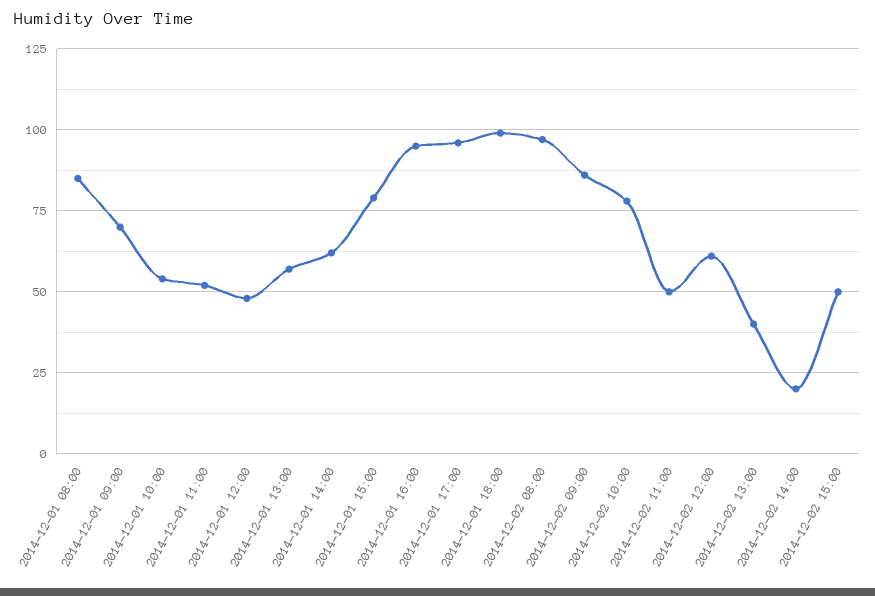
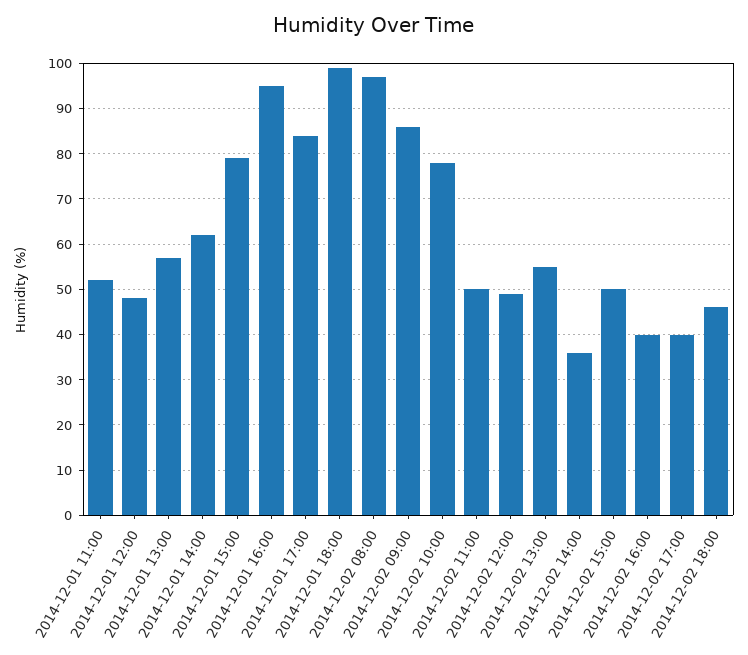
2014-12-01 08:00: 85 -> none
2014-12-01 09:00: 70 -> none
2014-12-01 10:00: 55 -> none
2014-12-01 17:00: 95 -> 85
2014-12-02 12:00: 60 -> 50
2014-12-02 13:00: 40 -> 55
2014-12-02 14:00: 20 -> 35
2014-12-02 16:00: none -> 40
2014-12-02 17:00: none -> 40
2014-12-02 18:00: none -> 45

